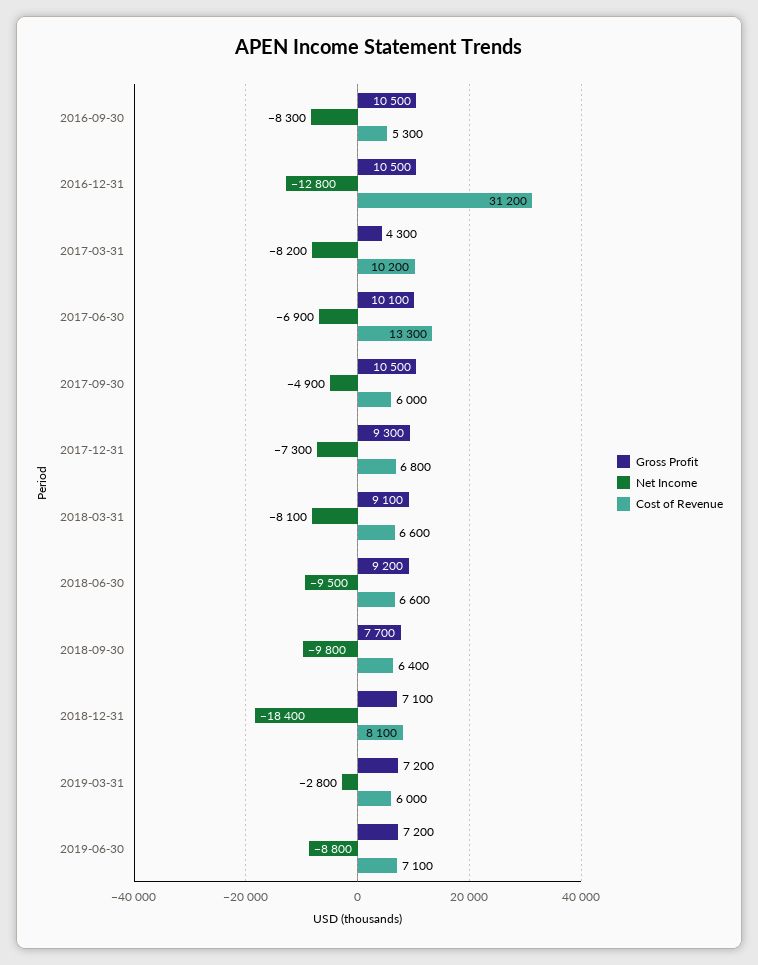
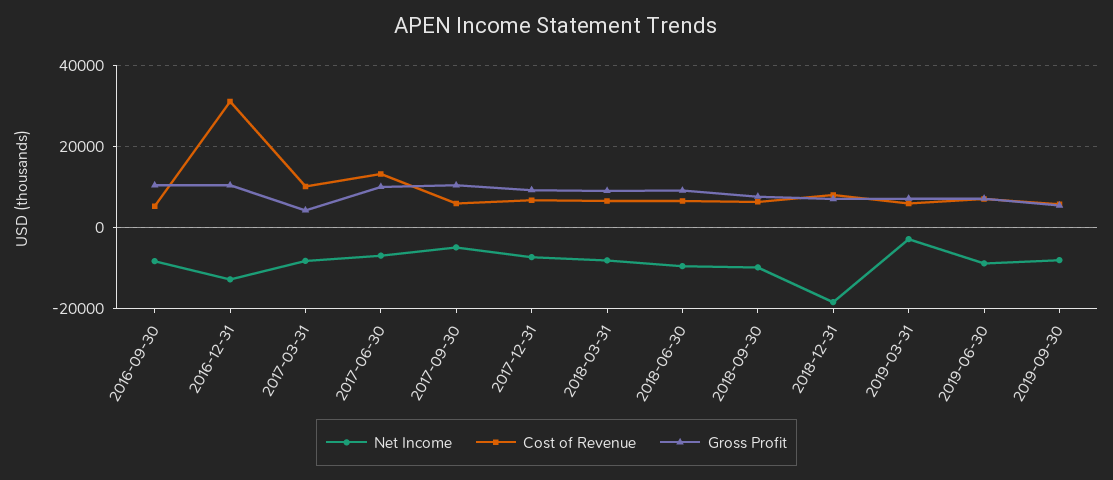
Net Income, 2019-09-30: none -> -8000
Cost of Revenue, 2019-09-30: none -> 6000
Gross Profit, 2019-09-30: none -> 6000

